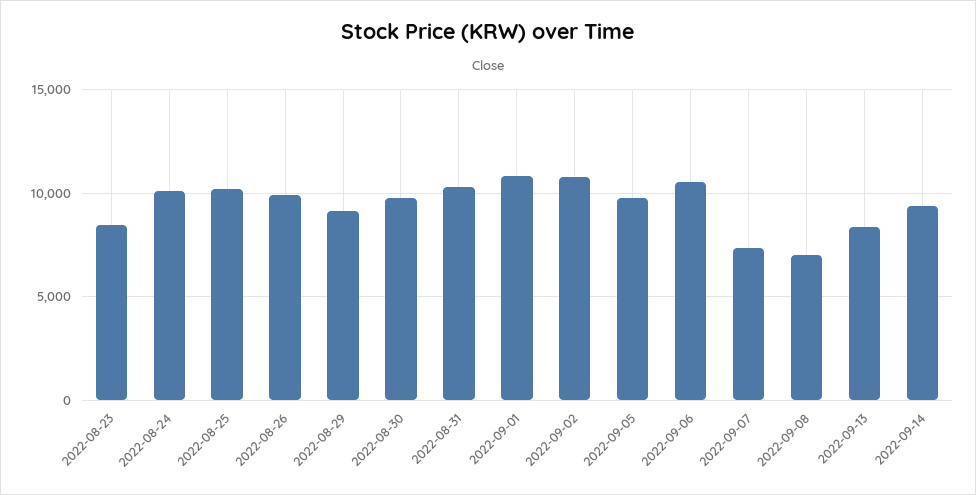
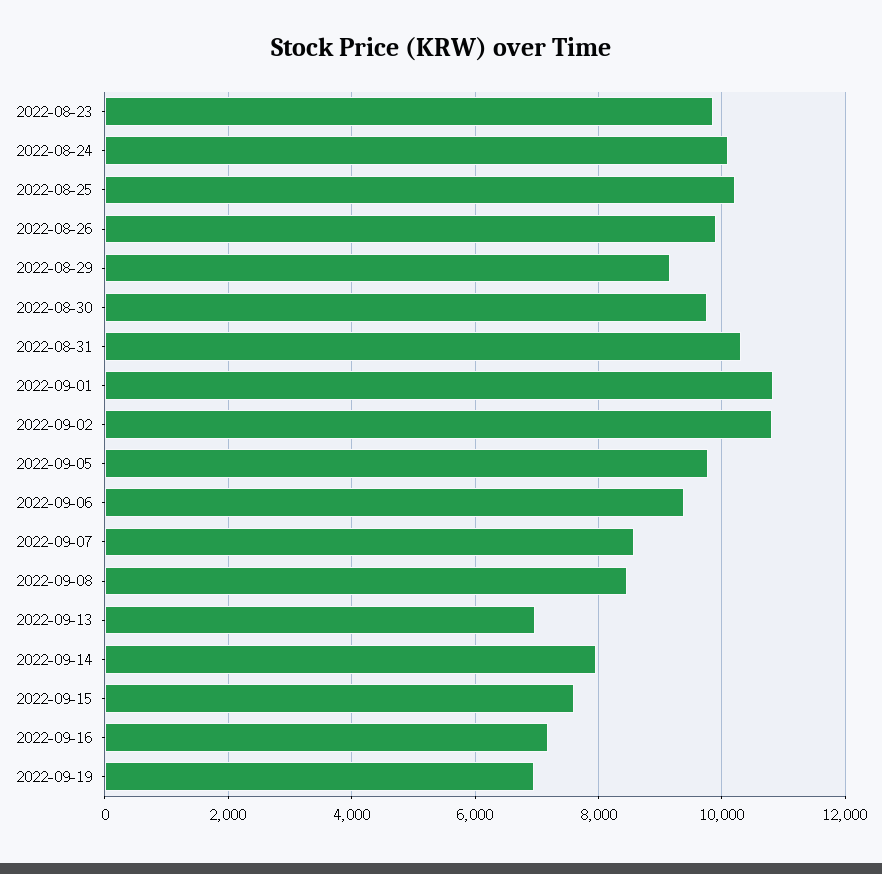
2022-08-23: 8500 -> 9800
2022-09-06: 10500 -> 9400
2022-09-07: 7500 -> 8600
2022-09-08: 7000 -> 8400
2022-09-13: 8500 -> 7000
2022-09-14: 9500 -> 8000
2022-09-15: none -> 7600
2022-09-16: none -> 7200
2022-09-19: none -> 7000

